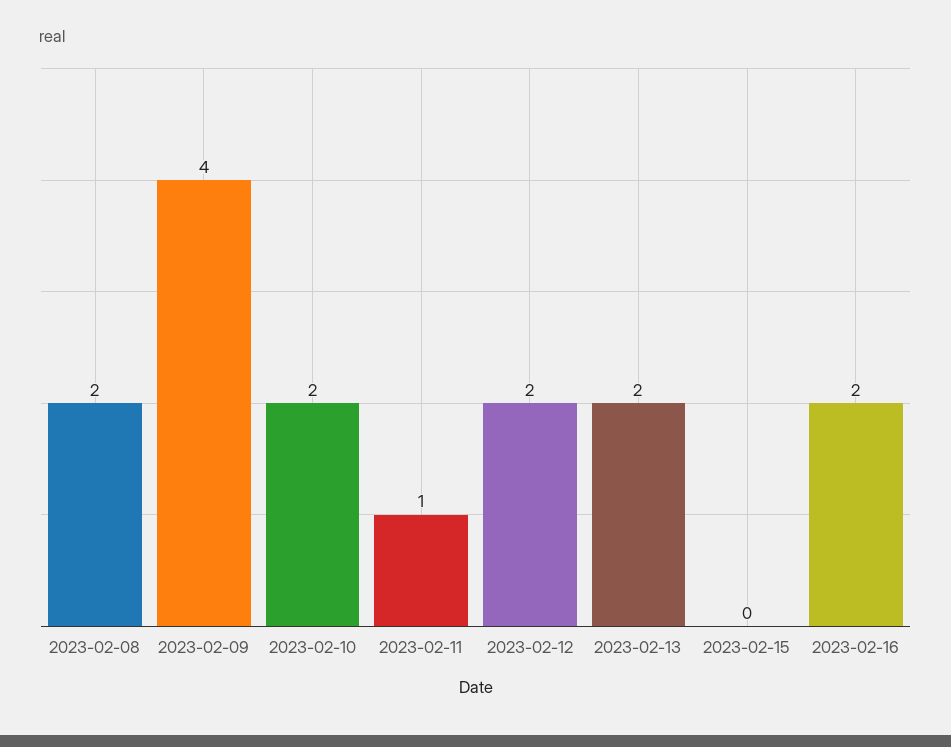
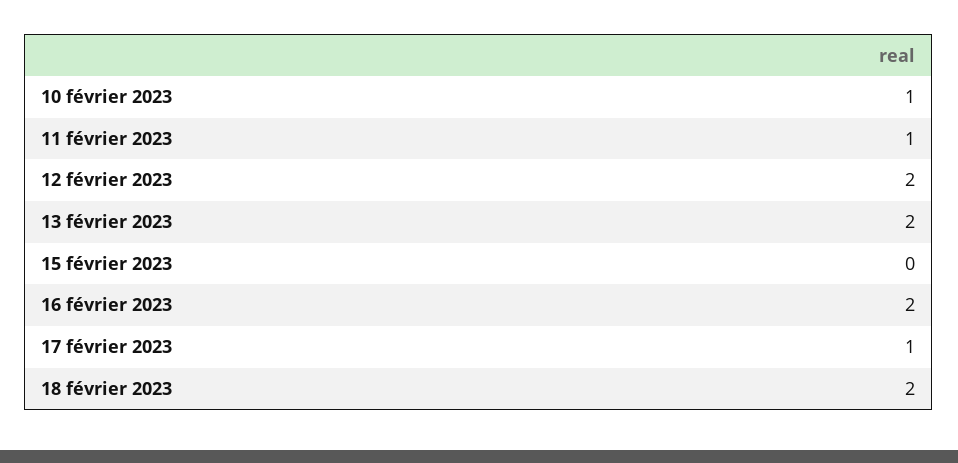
2023-02-08: 2 -> none
2023-02-09: 4 -> none
2023-02-10: 2 -> 1
17 février 2023: none -> 1
18 février 2023: none -> 2

